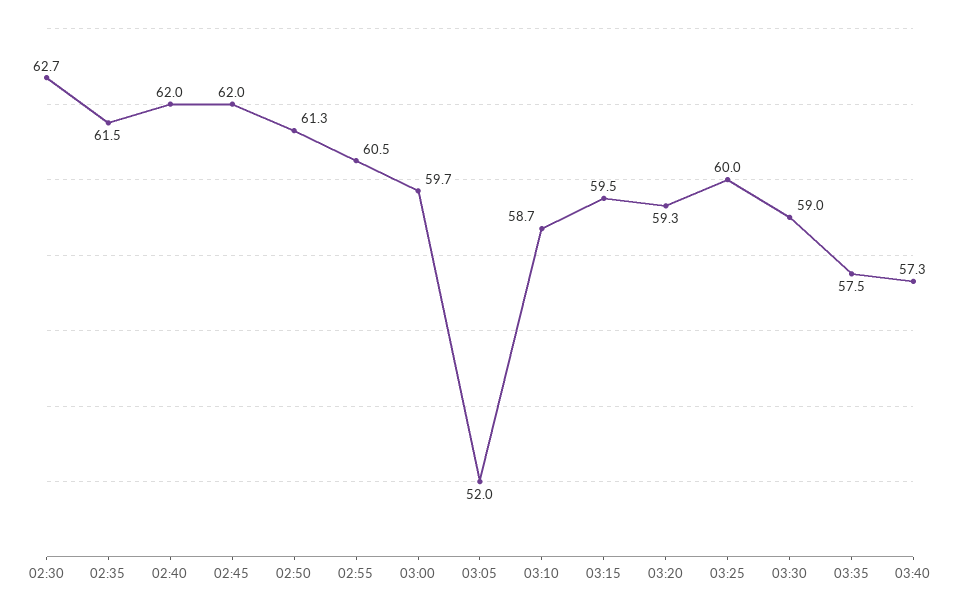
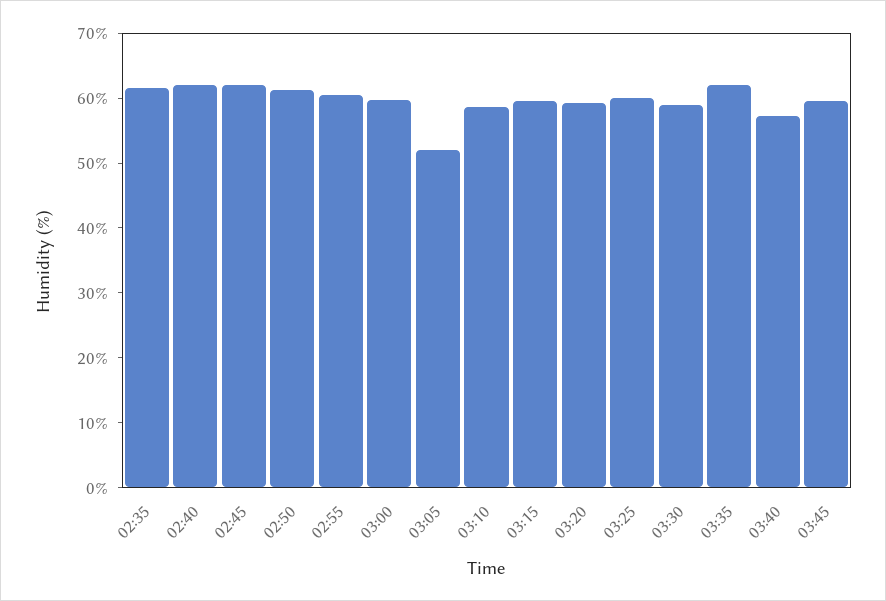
02:30: 62.7 -> none
03:35: 57.5 -> 62
03:45: none -> 60

